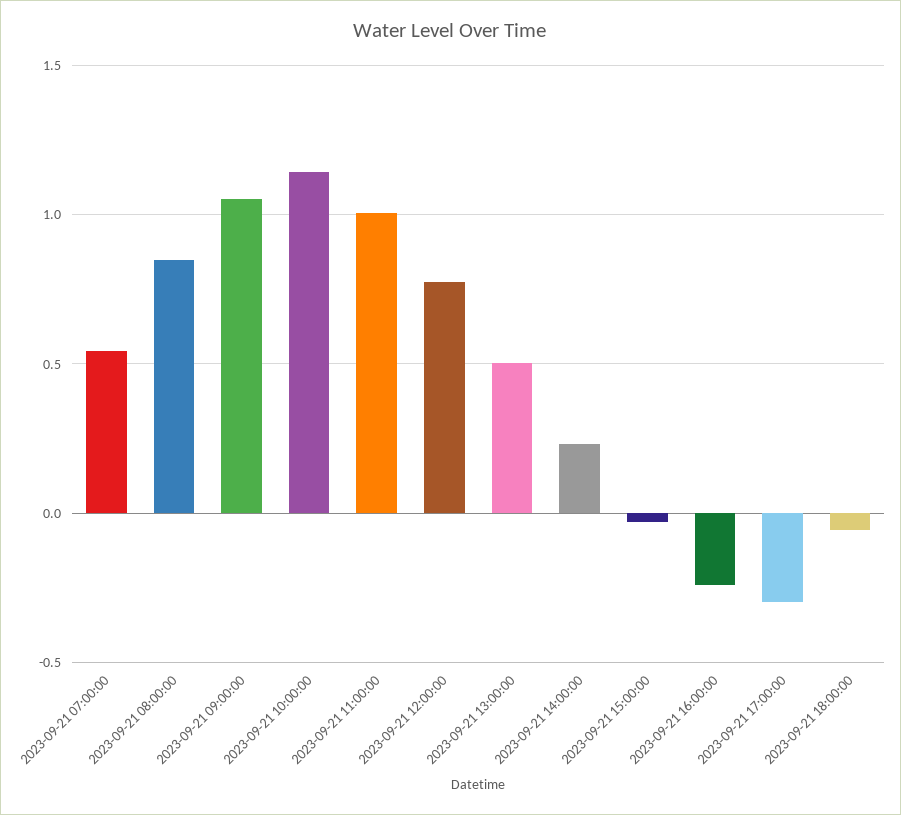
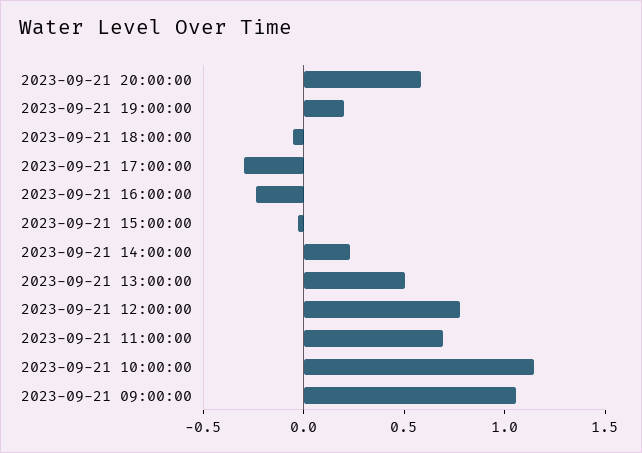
2023-09-21 07:00:00: 0.55 -> none
2023-09-21 08:00:00: 0.85 -> none
2023-09-21 11:00:00: 1 -> 0.7
2023-09-21 20:00:00: none -> 0.6
2023-09-21 19:00:00: none -> 0.2

